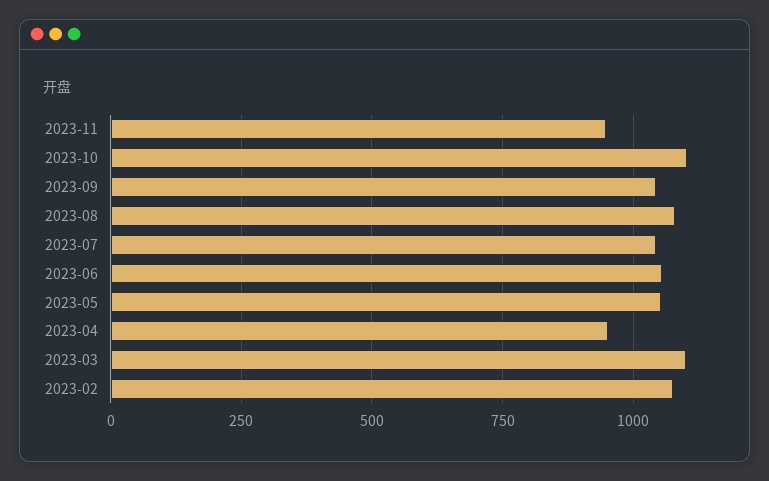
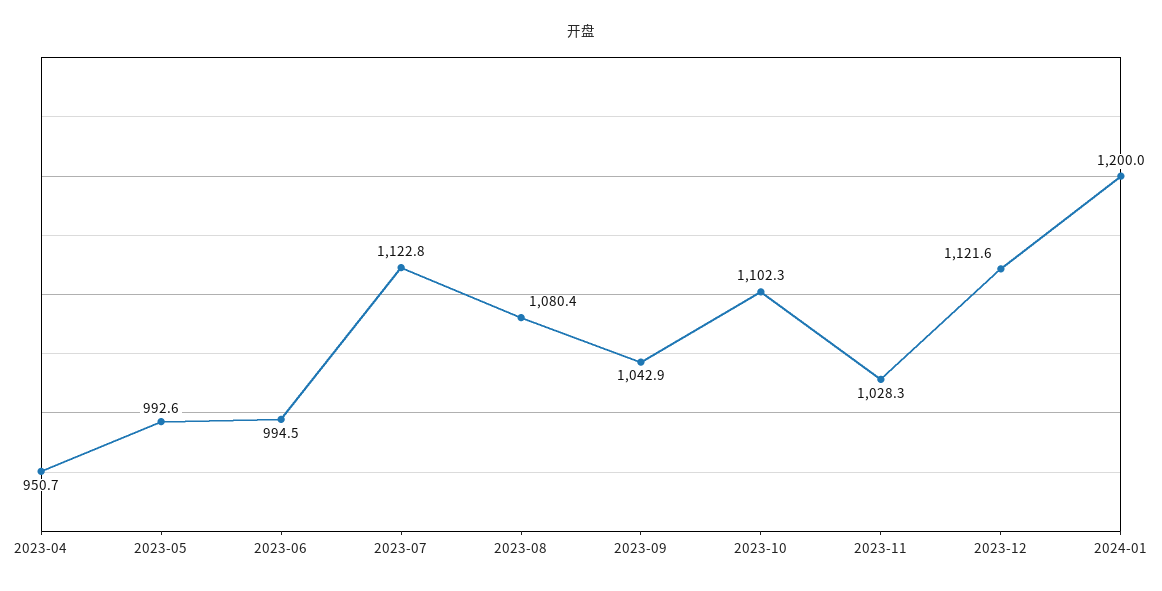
2023-11: 950 -> 1028.3
2023-07: 1050 -> 1122.8
2023-06: 1050 -> 994.5
2023-05: 1050 -> 992.6
2023-03: 1100 -> none
2023-02: 1075 -> none
2023-12: none -> 1121.6
2024-01: none -> 1200

